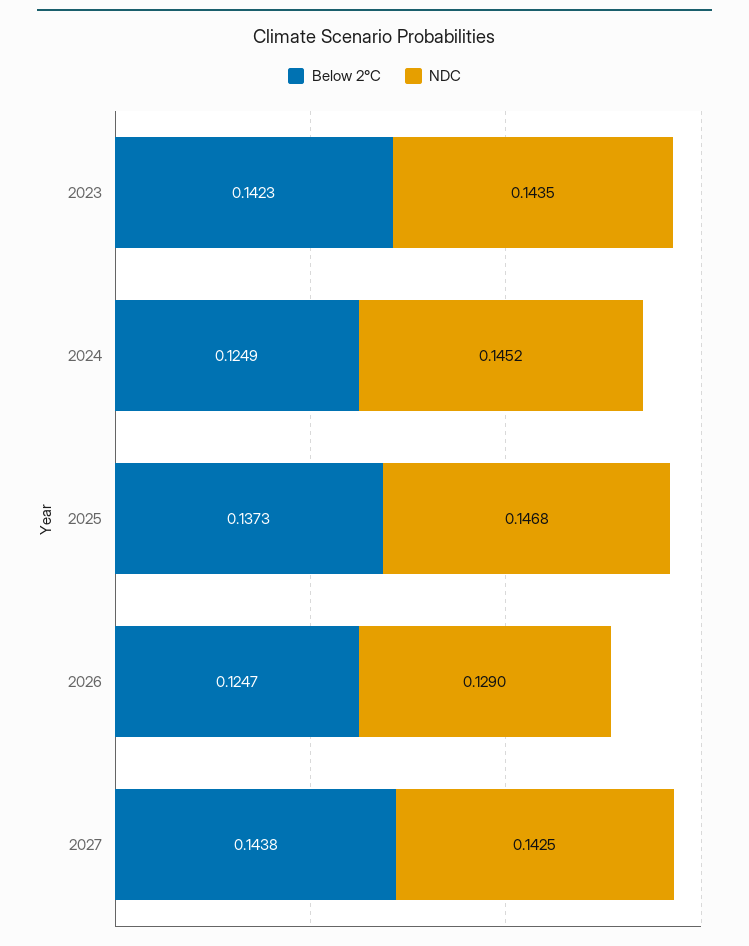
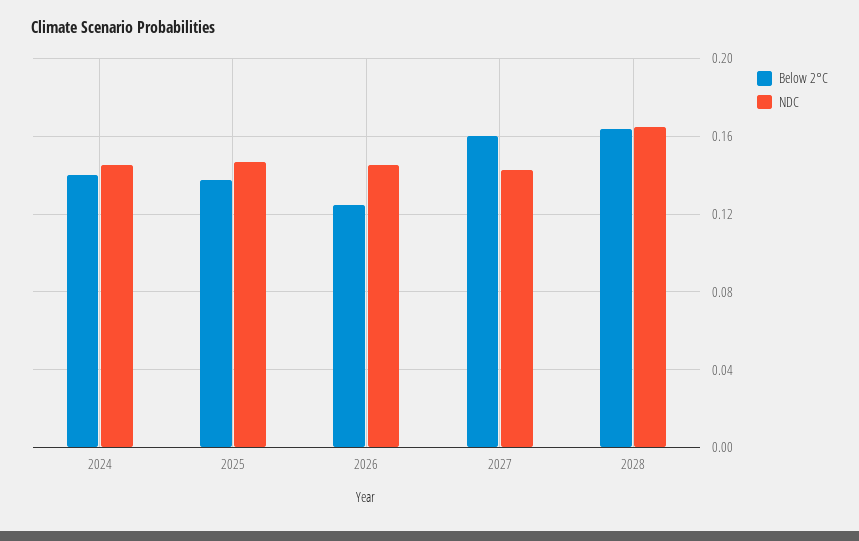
Below 2°C, 2023: 0.1423 -> none
NDC, 2023: 0.1435 -> none
Below 2°C, 2024: 0.1249 -> 0.14
NDC, 2026: 0.129 -> 0.145
Below 2°C, 2027: 0.1438 -> 0.16
Below 2°C, 2028: none -> 0.165
NDC, 2028: none -> 0.165

